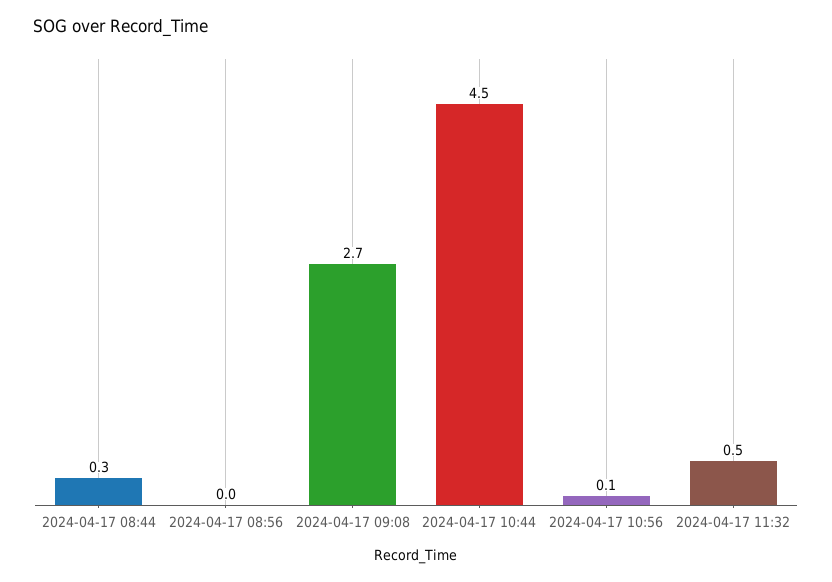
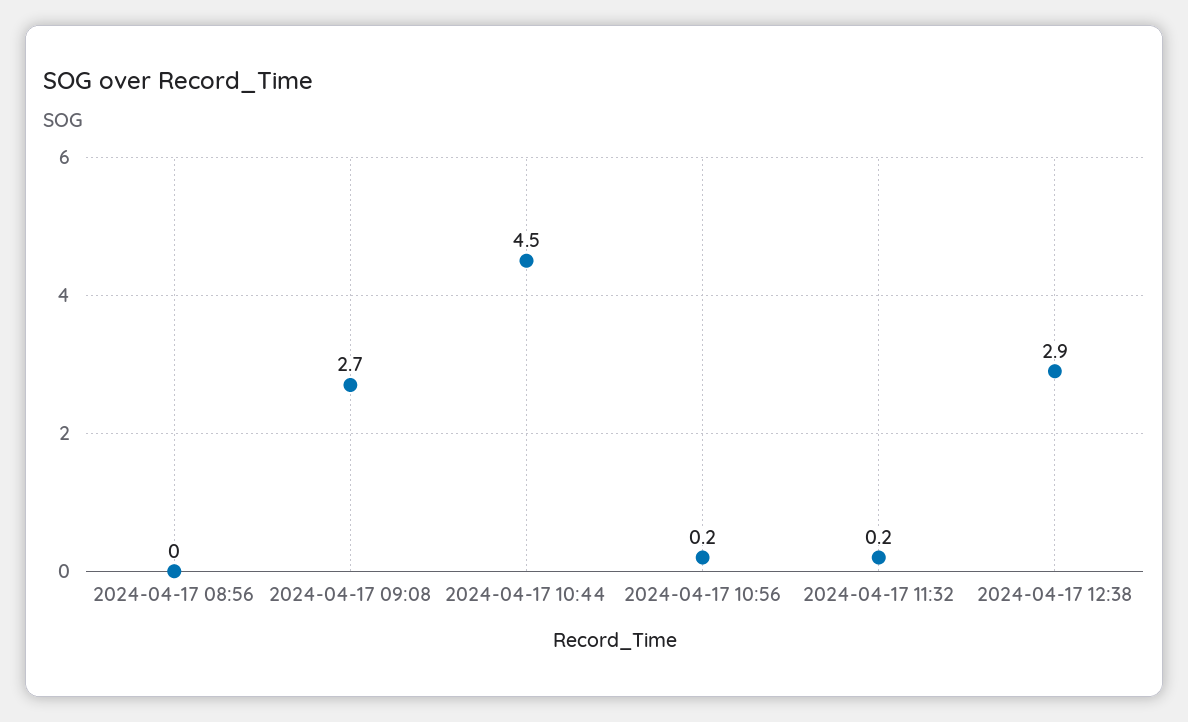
2024-04-17 08:44: 0.3 -> none
2024-04-17 10:56: 0.1 -> 0.2
2024-04-17 11:32: 0.5 -> 0.2
2024-04-17 12:38: none -> 2.9

